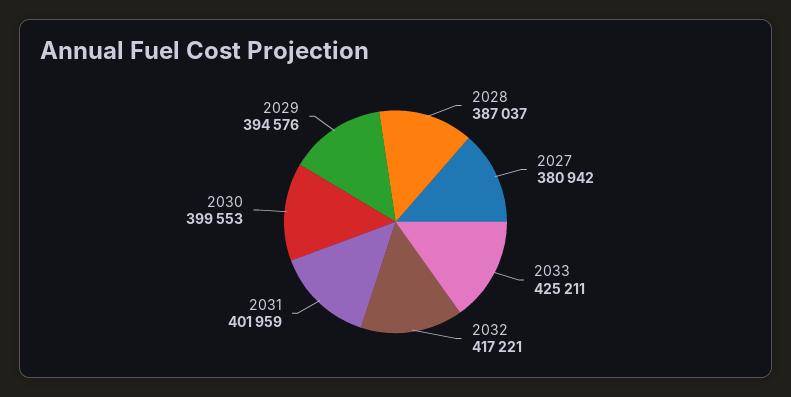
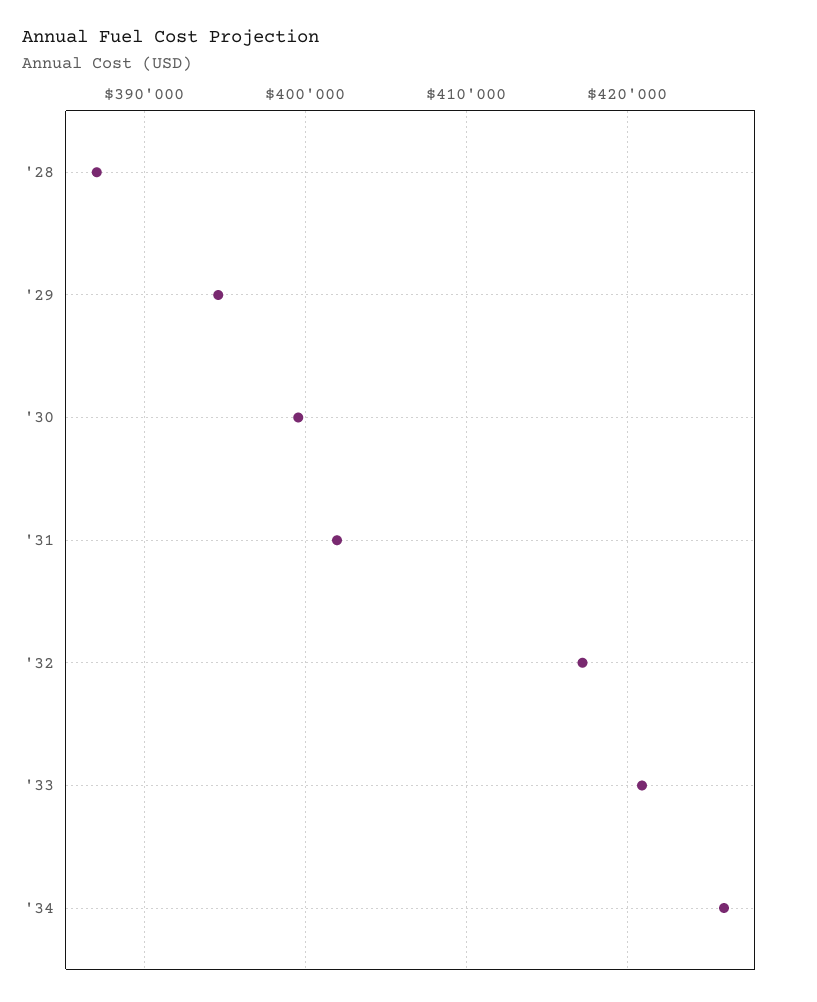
2027: 380942 -> none
2033: 425211 -> 421000
'34: none -> 426000

